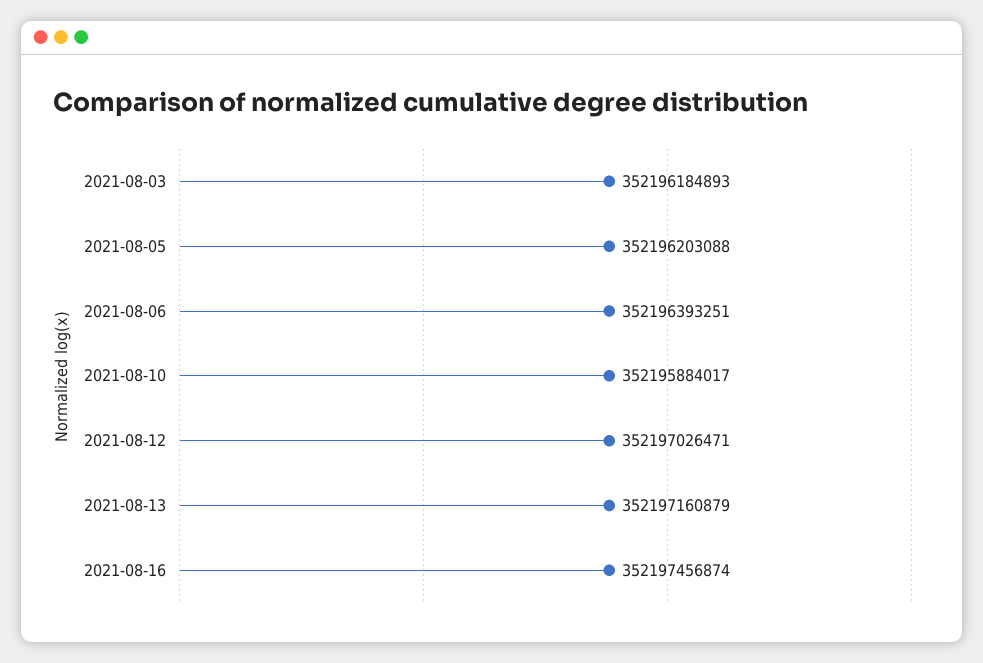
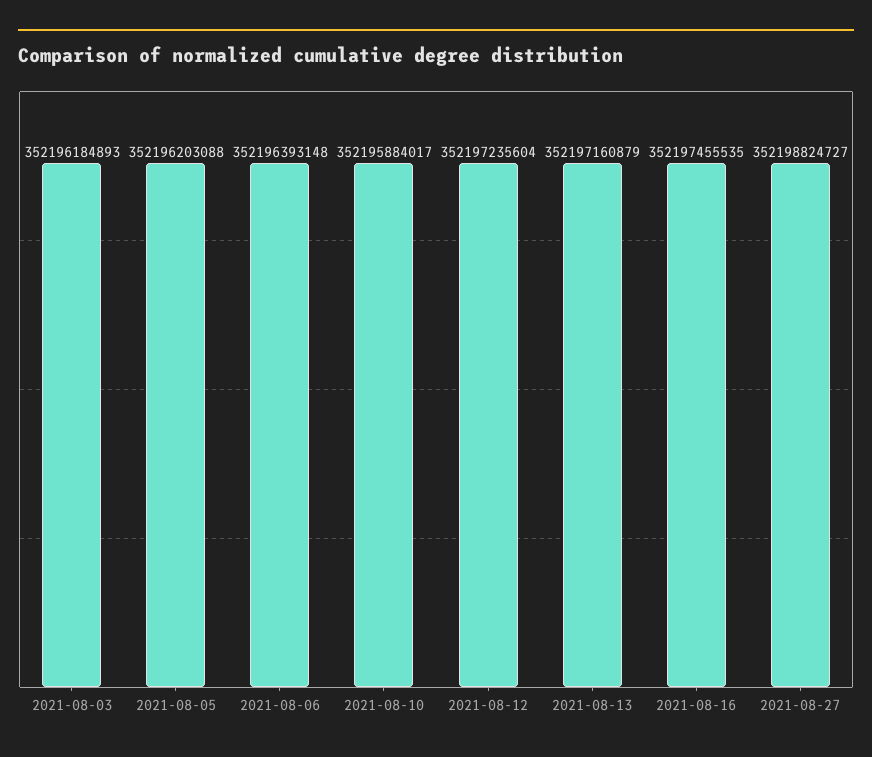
2021-08-06: 352196393251 -> 352196393148
2021-08-12: 352197026471 -> 352197235604
2021-08-16: 352197456874 -> 352197455535
2021-08-27: none -> 352198824727

